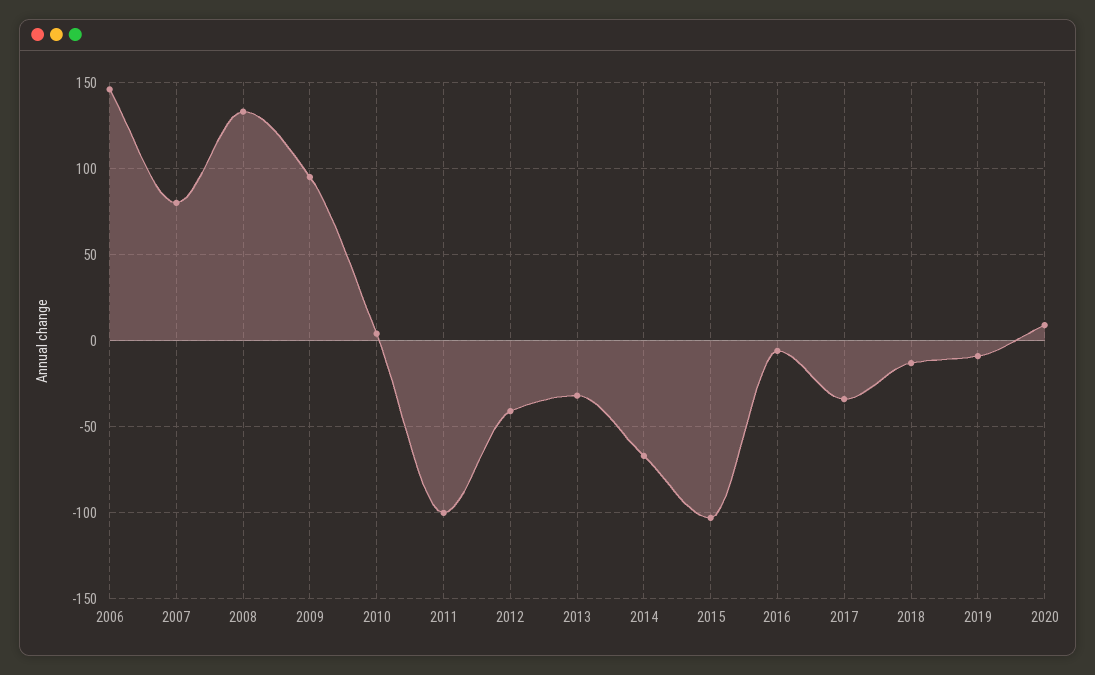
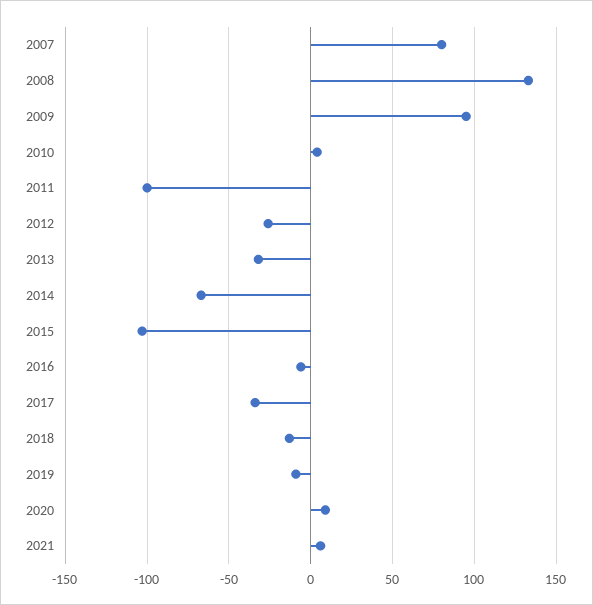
2006: 145 -> none
2012: -40 -> -25
2021: none -> 5

